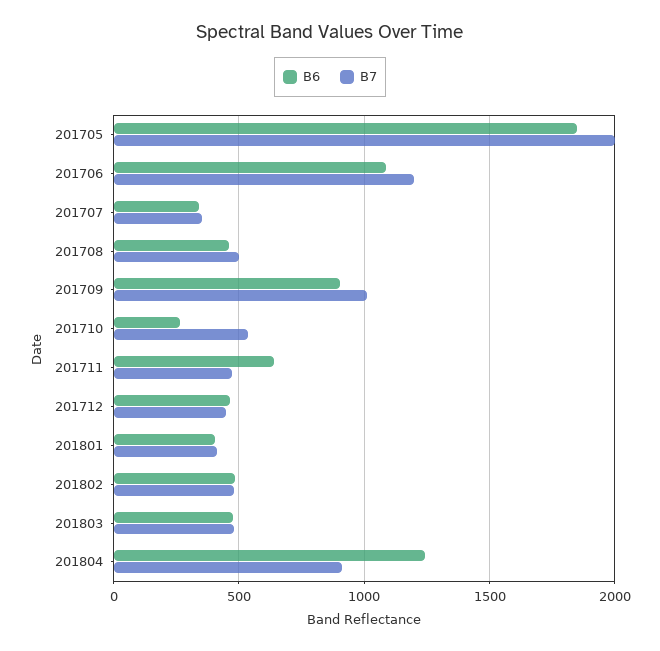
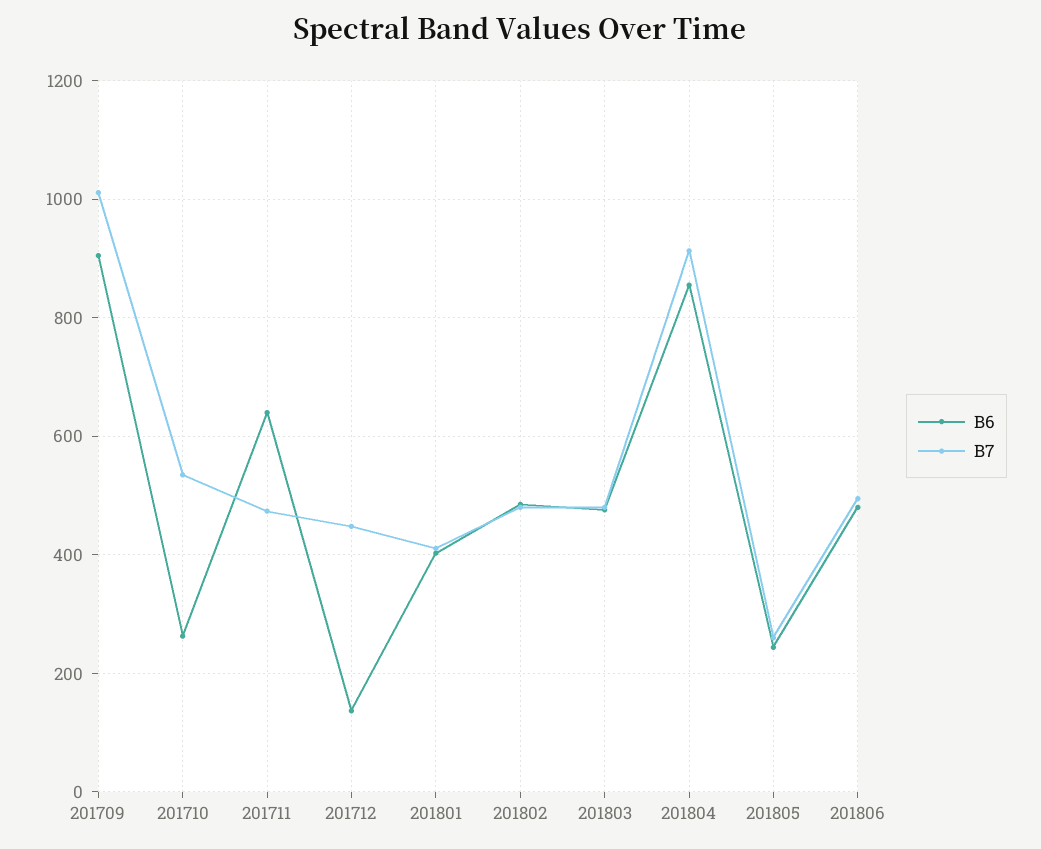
B6, 201705: 1850 -> none
B7, 201705: 2000 -> none
B6, 201706: 1100 -> none
B7, 201706: 1200 -> none
B6, 201707: 350 -> none
B7, 201707: 350 -> none
B6, 201708: 450 -> none
B7, 201708: 500 -> none
B6, 201712: 450 -> 140
B6, 201804: 1250 -> 860
B6, 201805: none -> 240
B7, 201805: none -> 260
B6, 201806: none -> 480
B7, 201806: none -> 500

